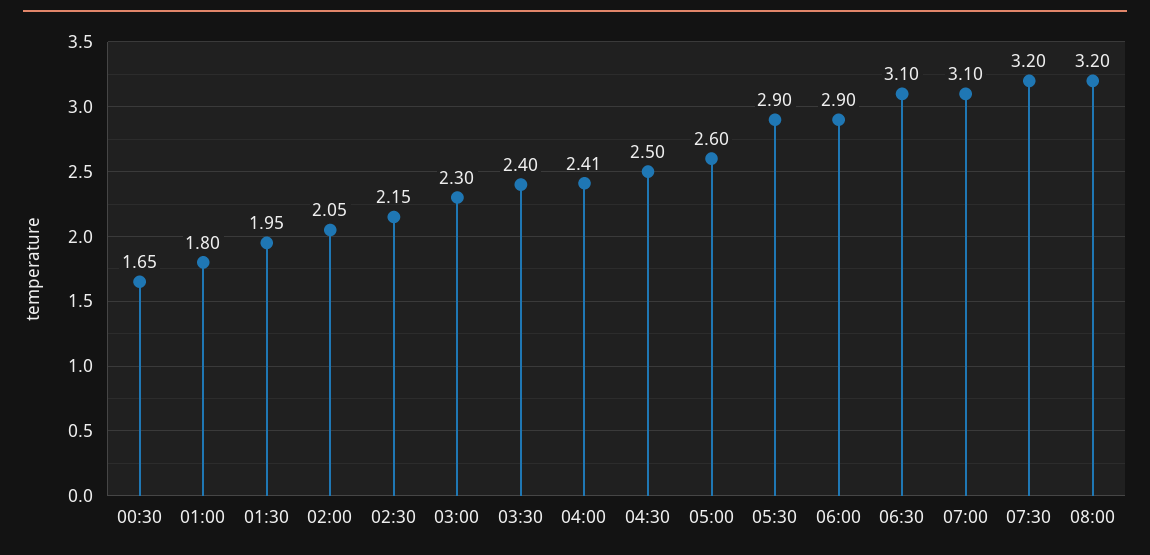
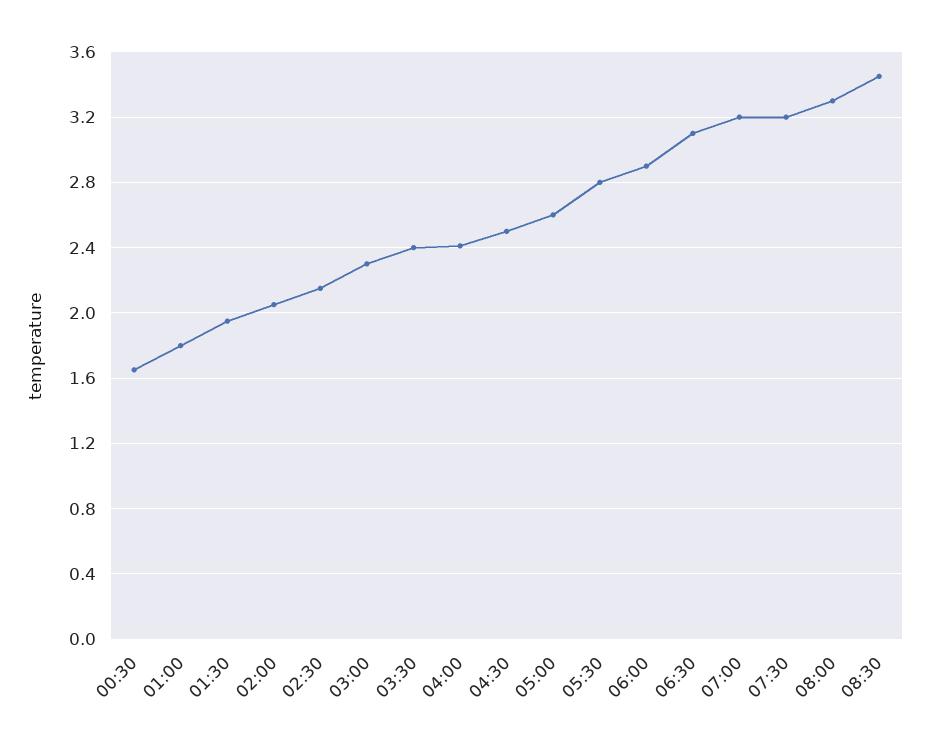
05:30: 2.9 -> 2.8
07:00: 3.1 -> 3.2
08:00: 3.2 -> 3.3
08:30: none -> 3.45

